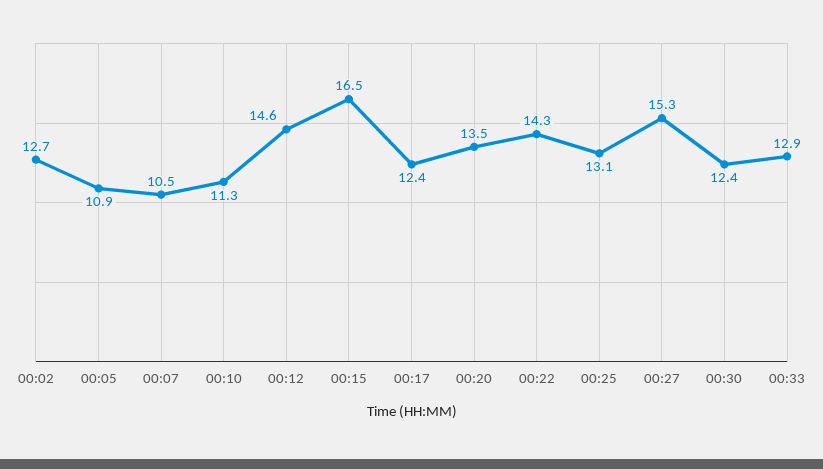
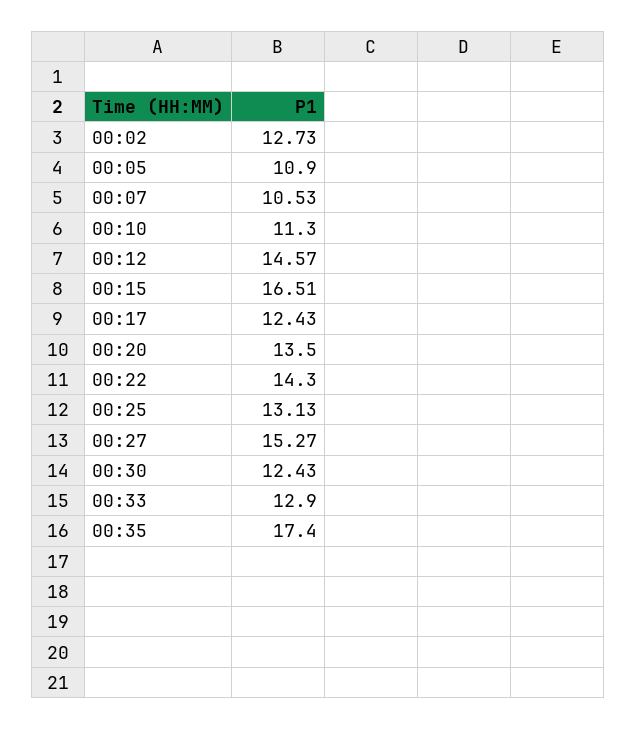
00:35: none -> 17.4

